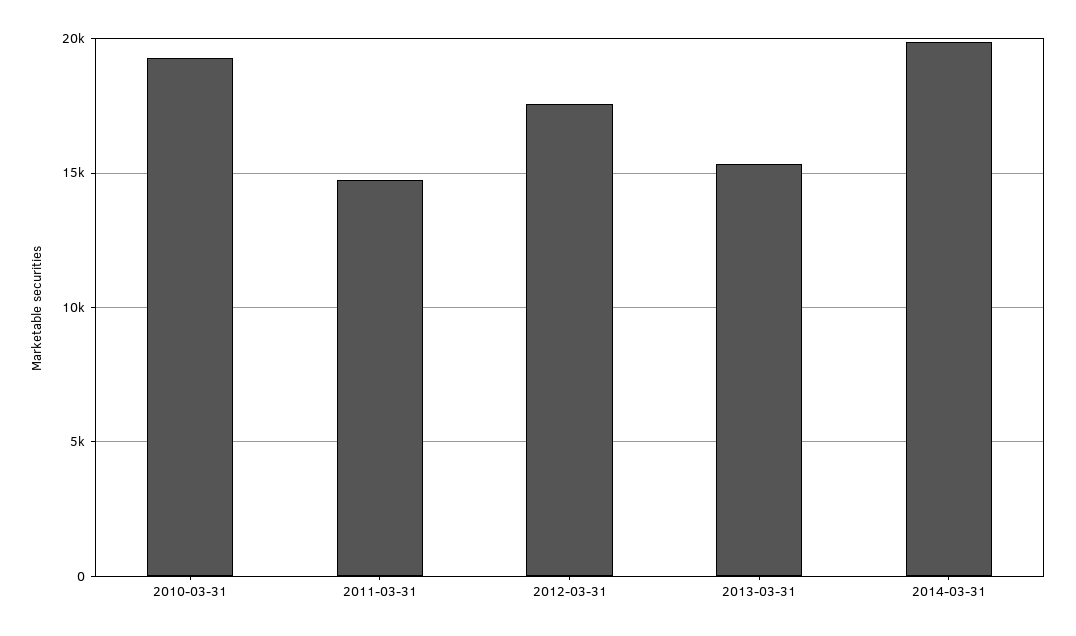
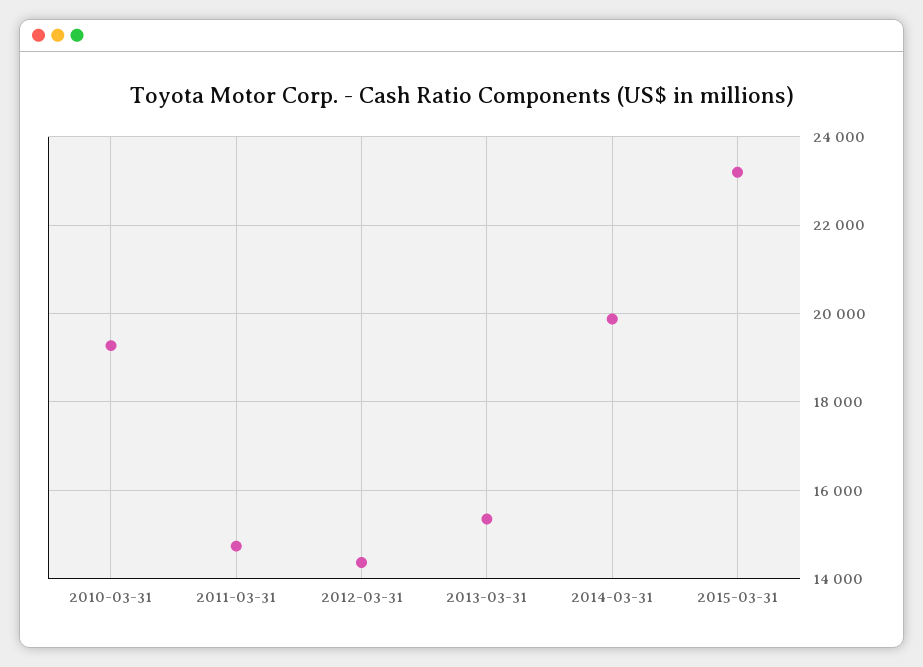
2012-03-31: 17500 -> 14400
2015-03-31: none -> 23200

